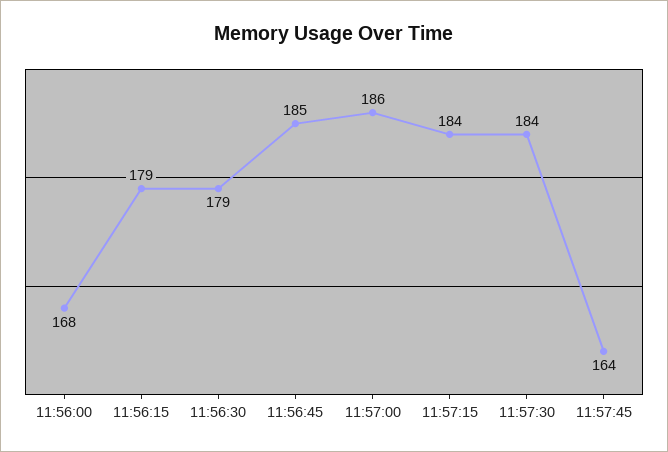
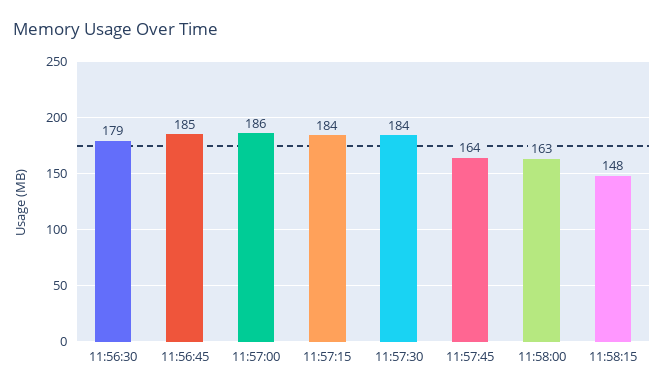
11:56:00: 168 -> none
11:56:15: 179 -> none
11:58:00: none -> 163
11:58:15: none -> 148

